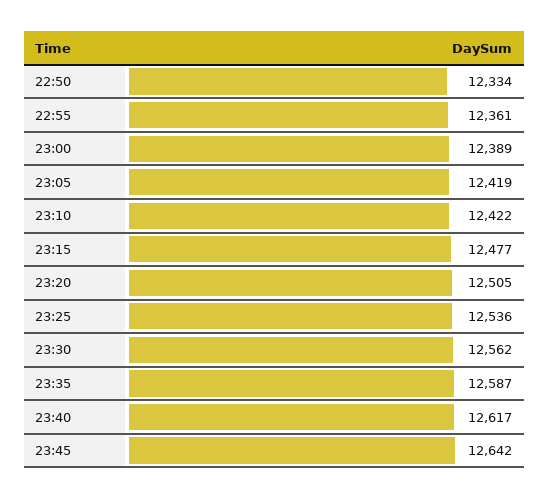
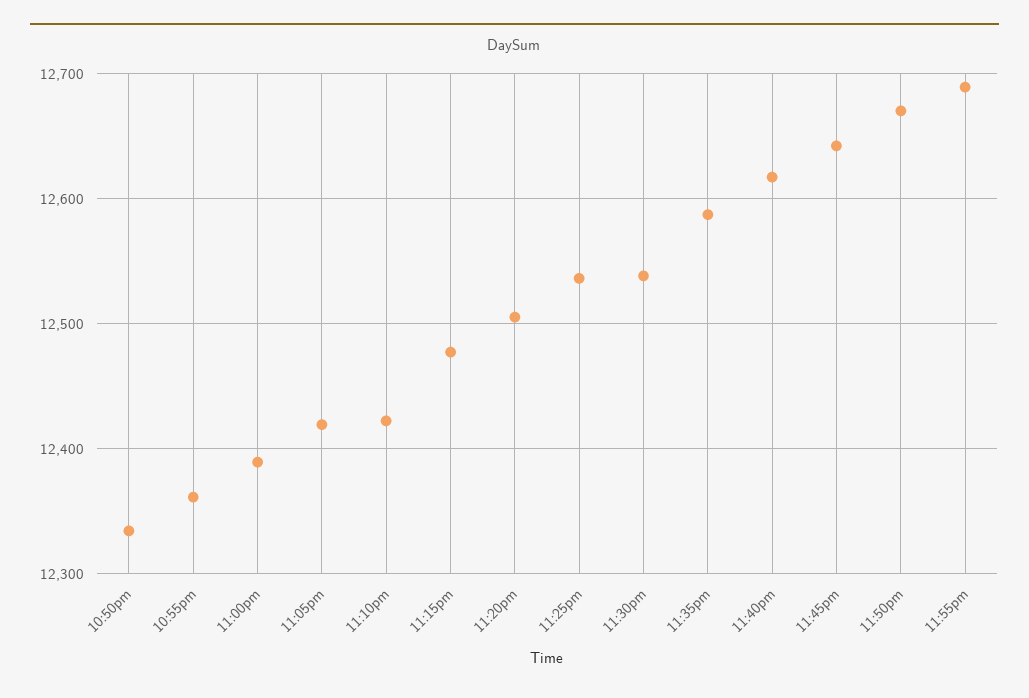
23:30: 12562 -> 12540
11:50pm: none -> 12670
11:55pm: none -> 12690

